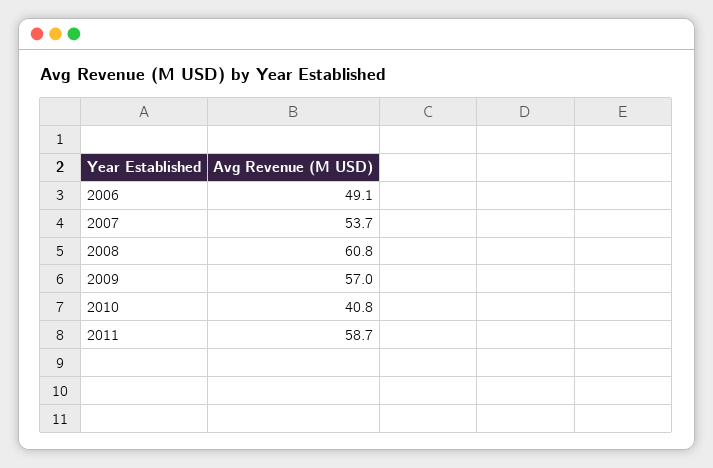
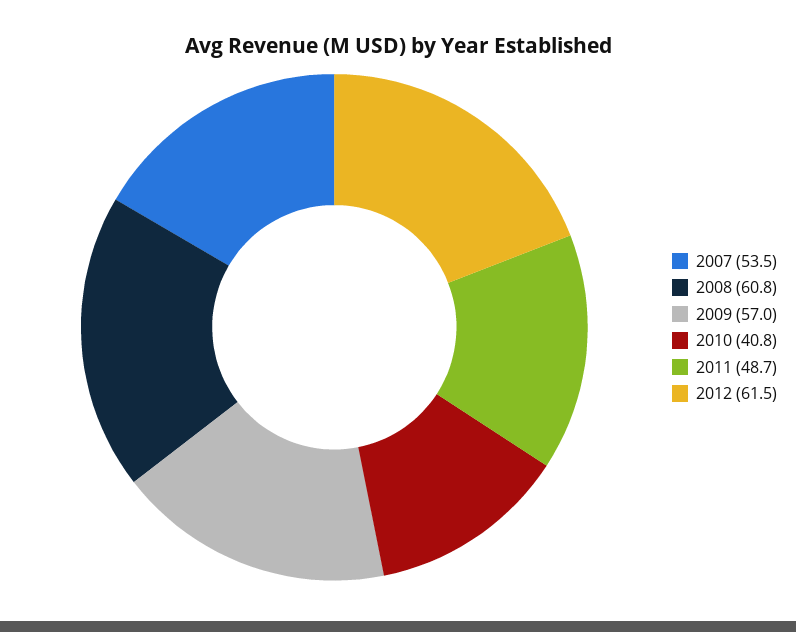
2006: 49.1 -> none
2007: 53.7 -> 53.5
2011: 58.7 -> 48.7
2012: none -> 61.5

